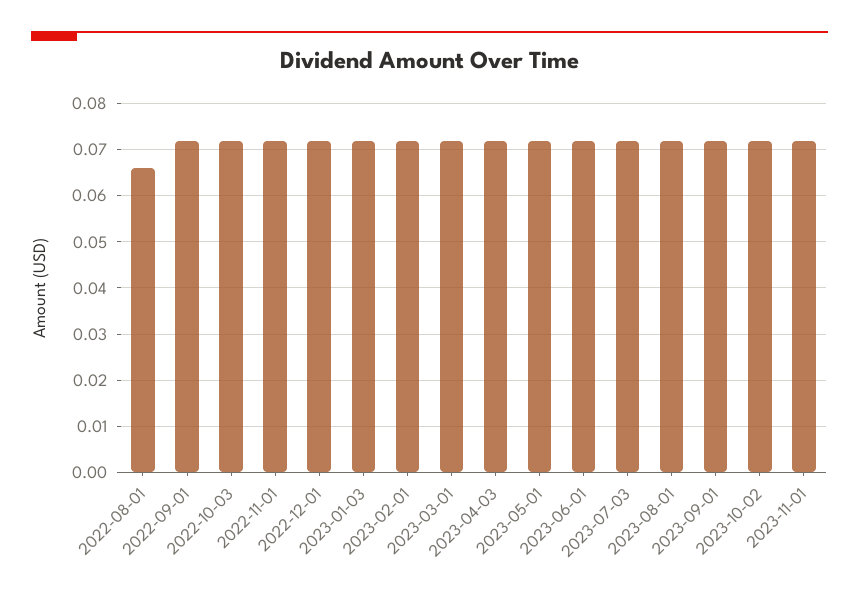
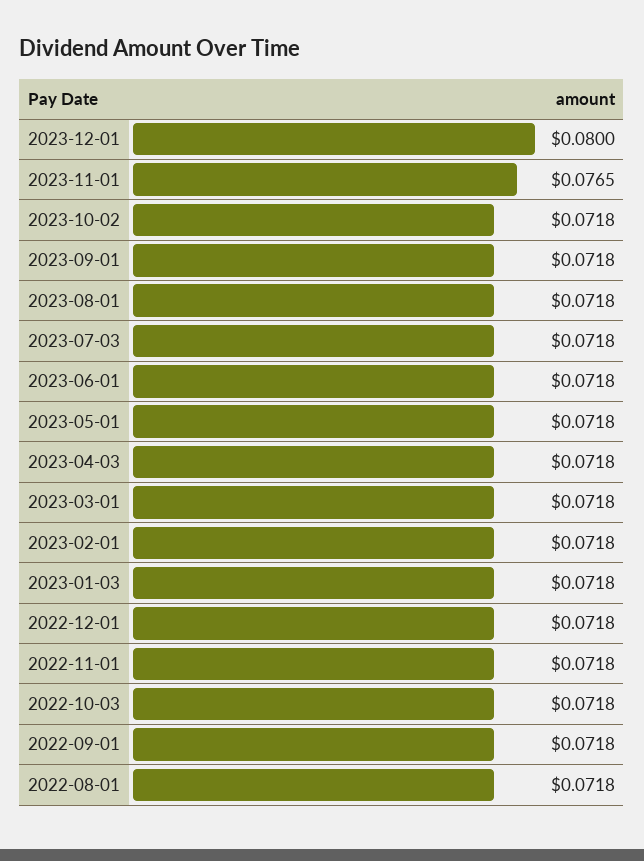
2022-08-01: 0.066 -> 0.0718
2023-11-01: 0.072 -> 0.0765
2023-12-01: none -> 0.08

